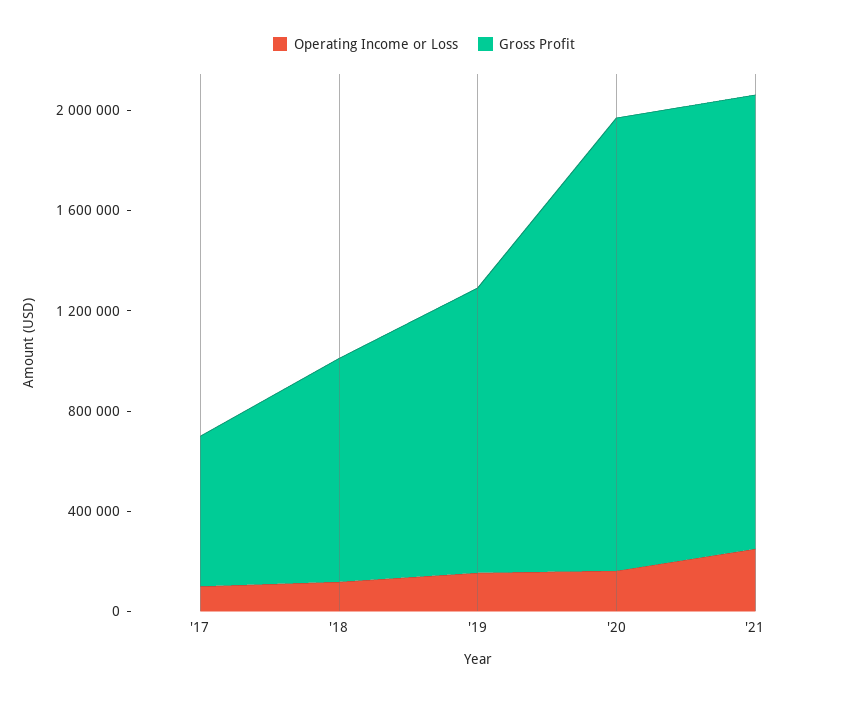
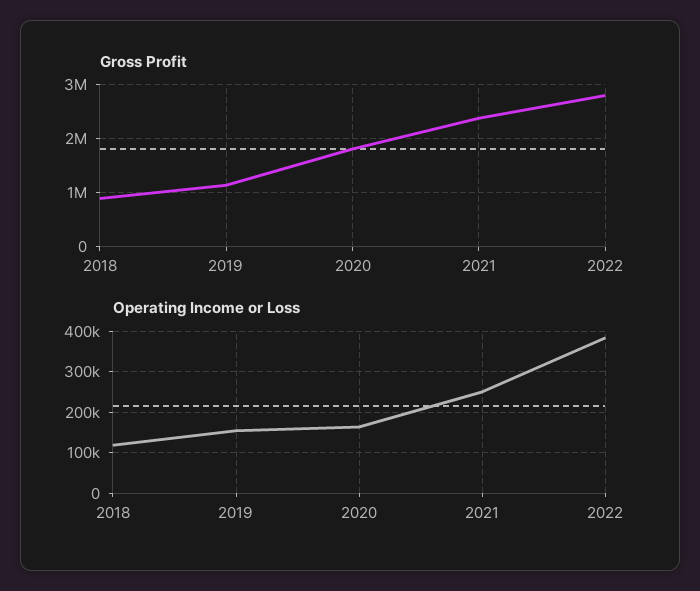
Operating Income or Loss, '17: 100000 -> none
Gross Profit, '17: 600000 -> none
Gross Profit, '21: 1800000 -> 2400000
Gross Profit, 2022: none -> 2800000
Operating Income or Loss, 2022: none -> 380000

